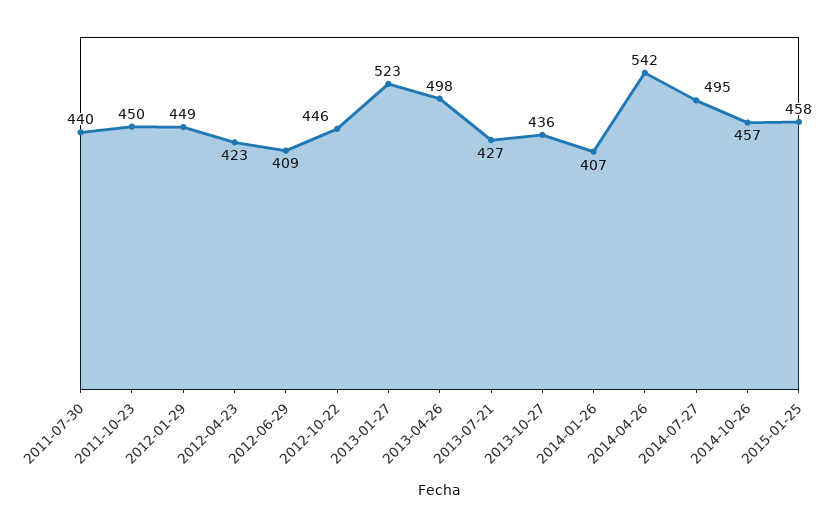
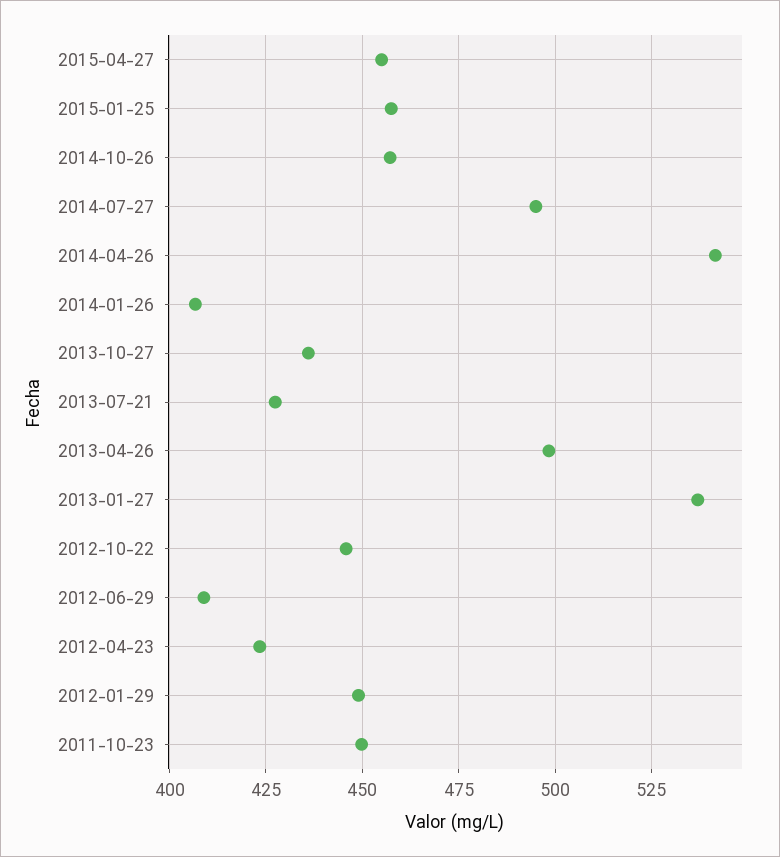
2011-07-30: 440 -> none
2013-01-27: 523 -> 537.5
2015-04-27: none -> 455

